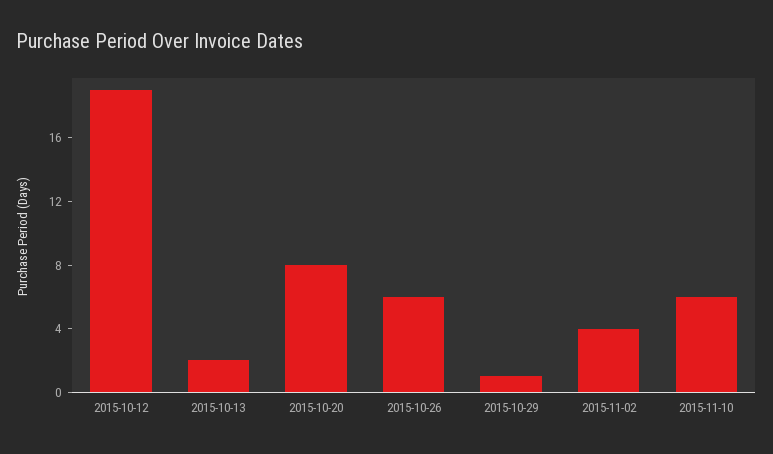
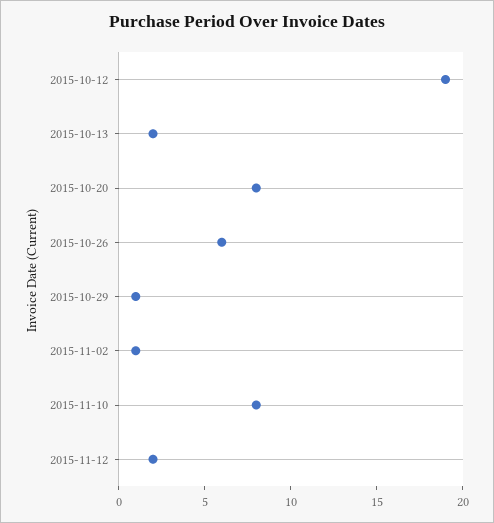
2015-11-02: 4 -> 1
2015-11-10: 6 -> 8
2015-11-12: none -> 2

